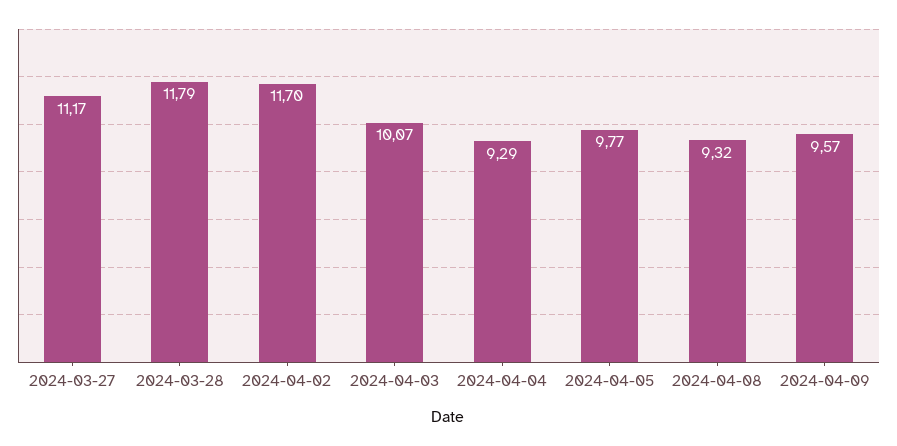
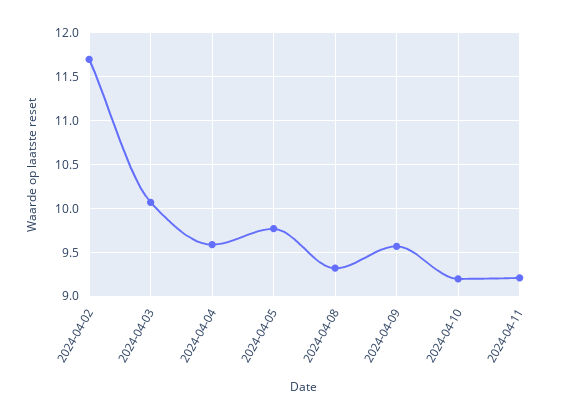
2024-03-27: 11.17 -> none
2024-03-28: 11.79 -> none
2024-04-04: 9.29 -> 9.6
2024-04-10: none -> 9.2
2024-04-11: none -> 9.2

